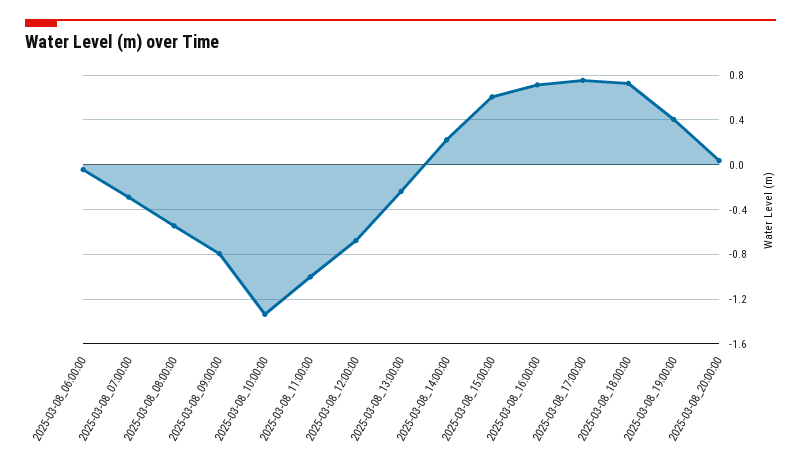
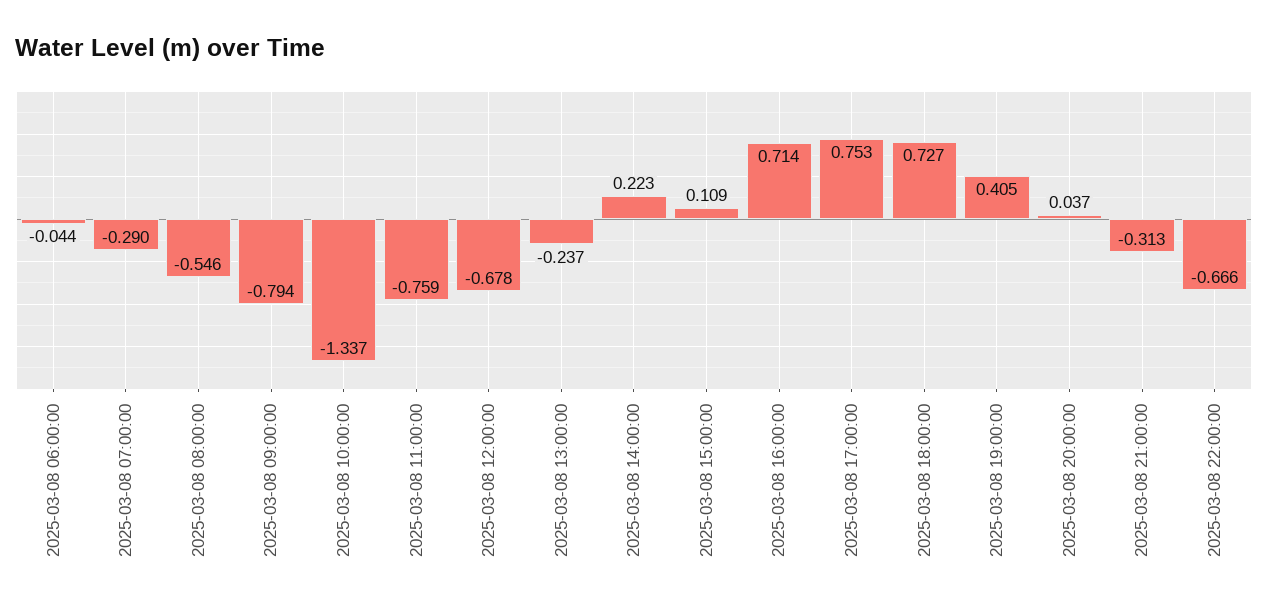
2025-03-08_11:00:00: -1 -> -0.759
2025-03-08_15:00:00: 0.6 -> 0.109
2025-03-08 21:00:00: none -> -0.313
2025-03-08 22:00:00: none -> -0.666

